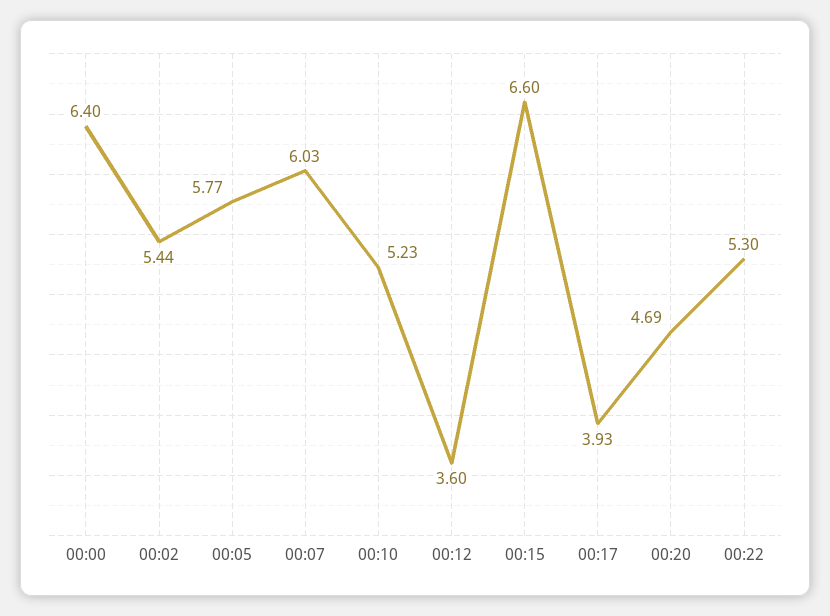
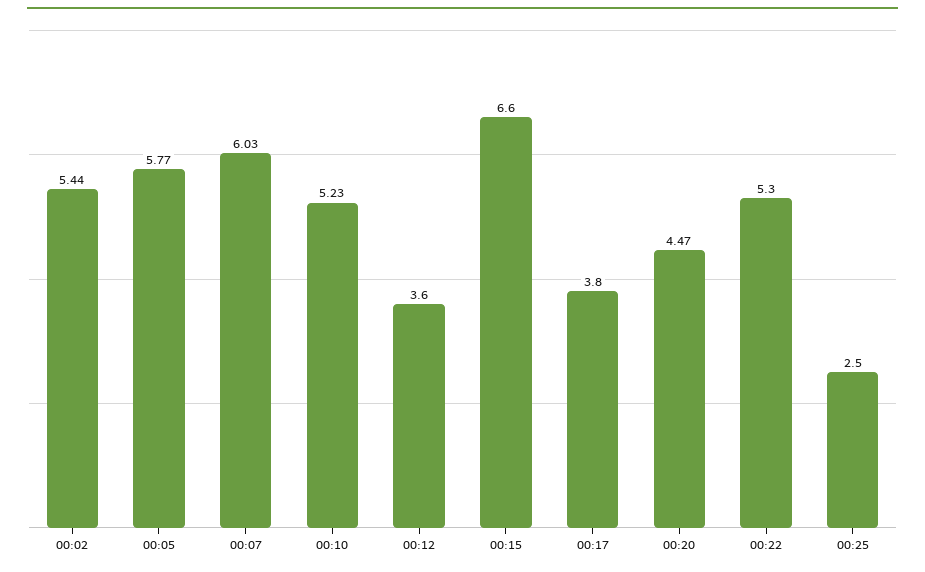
00:00: 6.4 -> none
00:17: 3.93 -> 3.8
00:20: 4.69 -> 4.47
00:25: none -> 2.5

